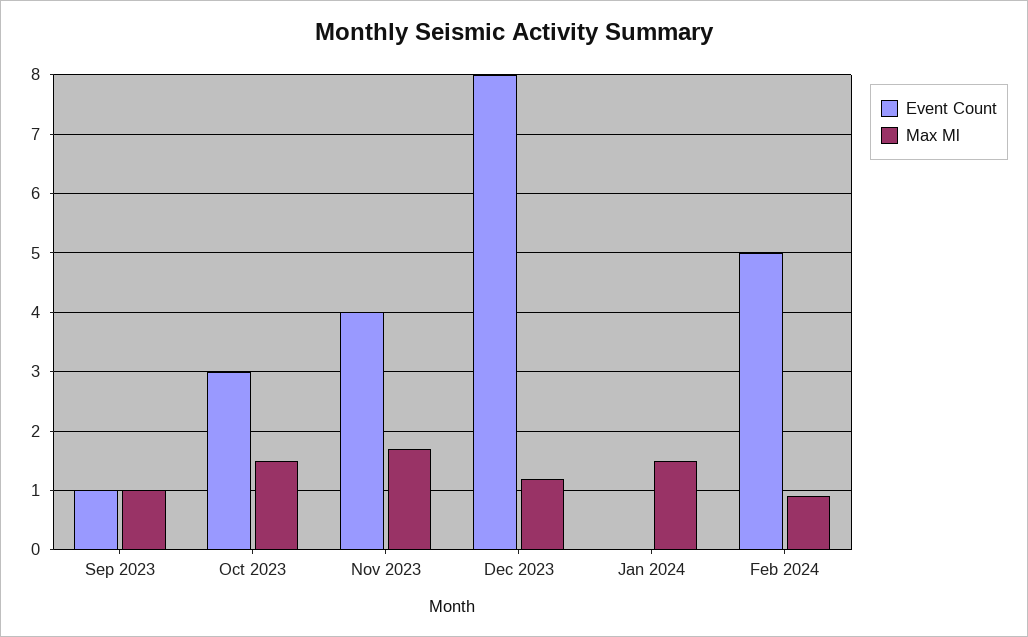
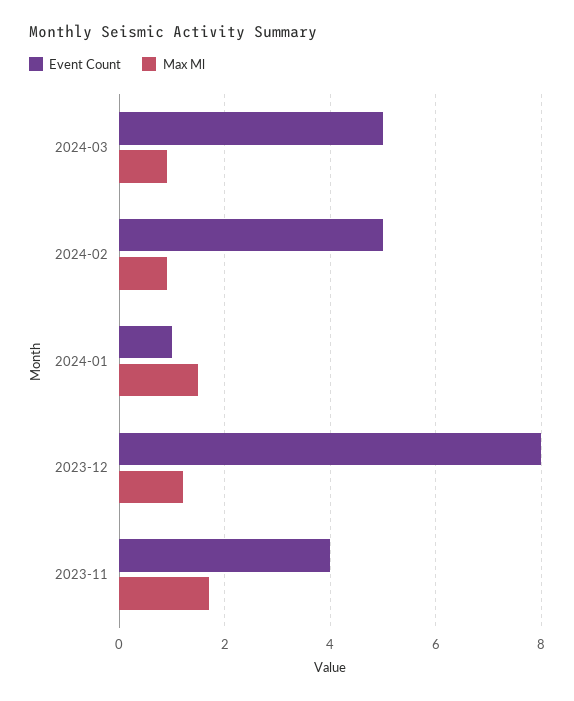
Event Count, Sep 2023: 1 -> none
Max Ml, Sep 2023: 1 -> none
Event Count, Oct 2023: 3 -> none
Max Ml, Oct 2023: 1.5 -> none
Event Count, Jan 2024: 0 -> 1
Event Count, 2024-03: none -> 5
Max Ml, 2024-03: none -> 1

